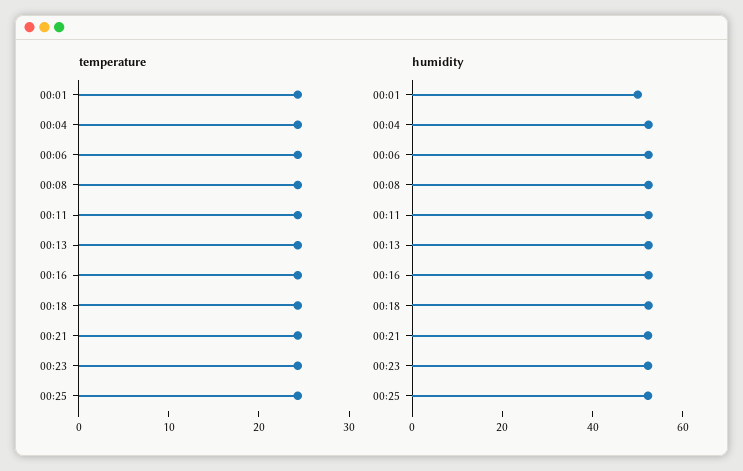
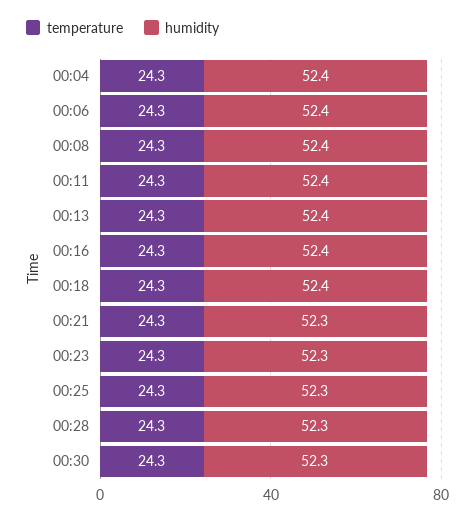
temperature, 00:01: 24 -> none
humidity, 00:01: 50 -> none
temperature, 00:28: none -> 24.3
humidity, 00:28: none -> 52.3
temperature, 00:30: none -> 24.3
humidity, 00:30: none -> 52.3

